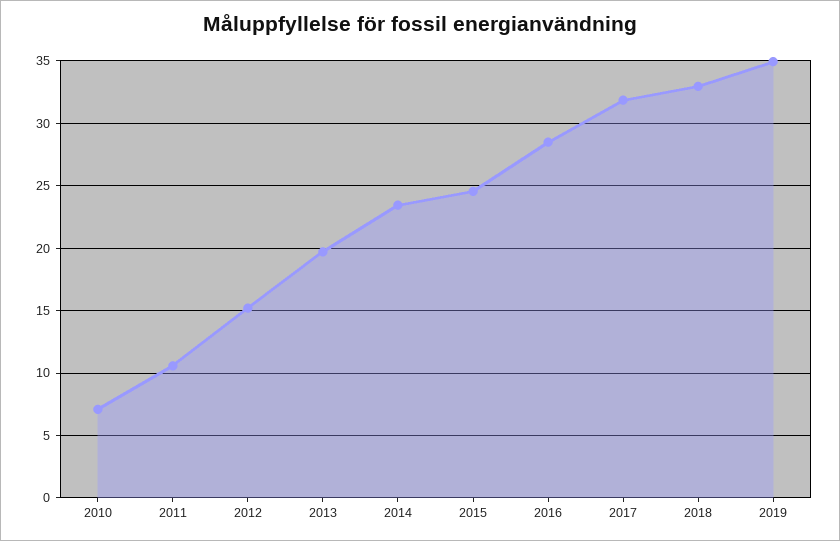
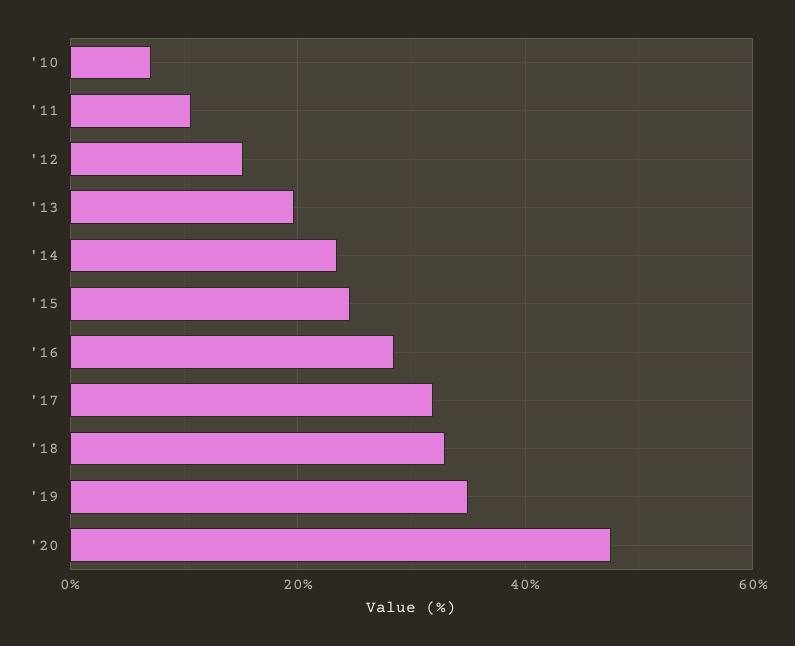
'20: none -> 48

